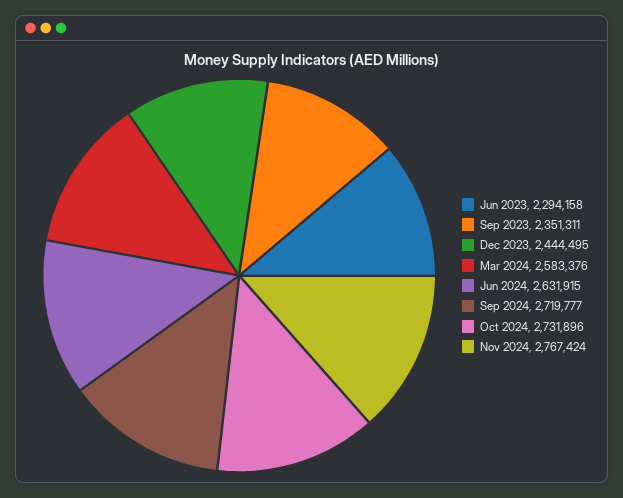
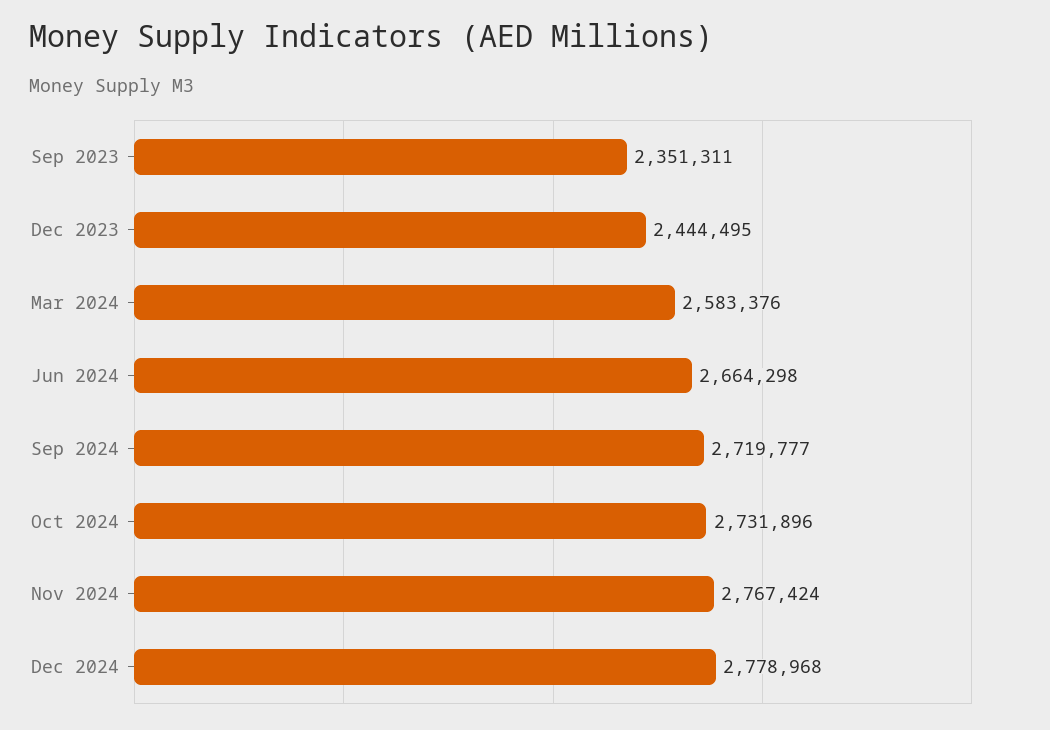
Jun 2023: 2294158 -> none
Jun 2024: 2631915 -> 2664298
Dec 2024: none -> 2778968

